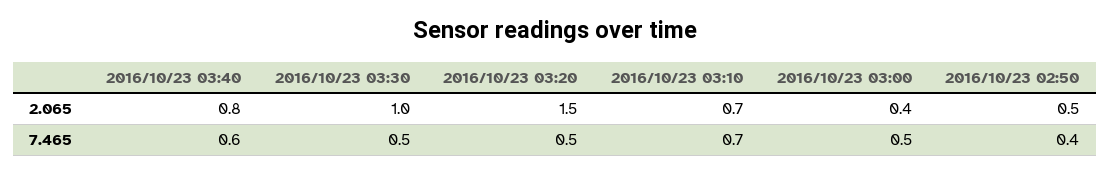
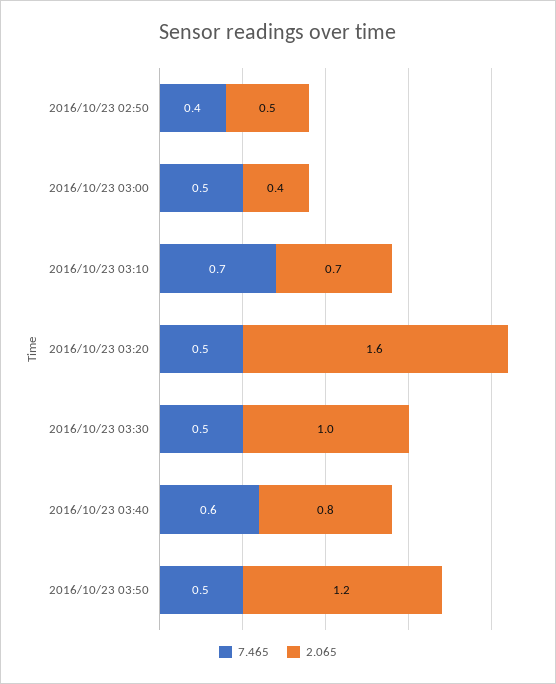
2.065, 2016/10/23 03:20: 1.5 -> 1.6
7.465, 2016/10/23 03:50: none -> 0.5
2.065, 2016/10/23 03:50: none -> 1.2

